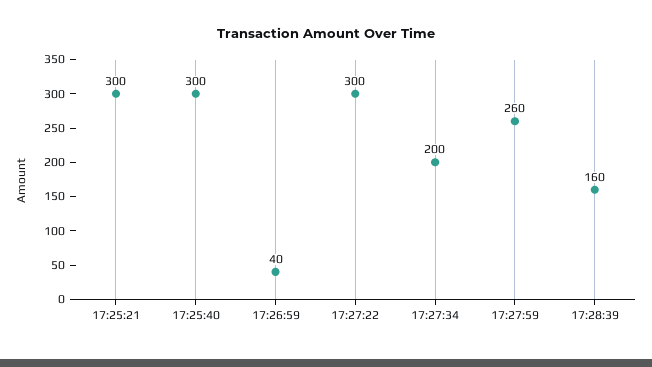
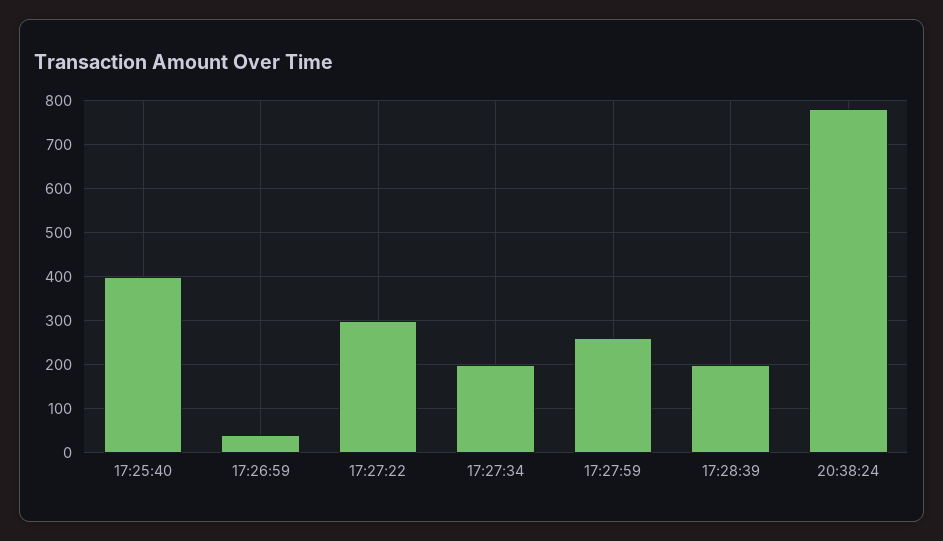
17:25:21: 300 -> none
17:25:40: 300 -> 400
17:28:39: 160 -> 200
20:38:24: none -> 780

